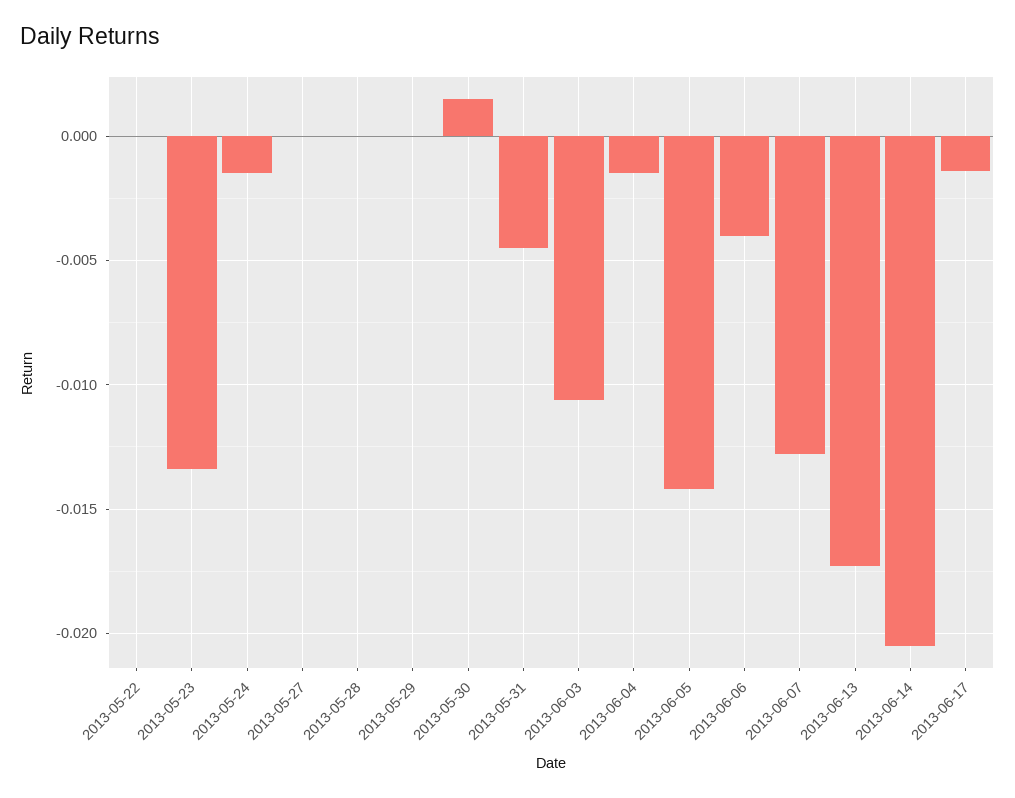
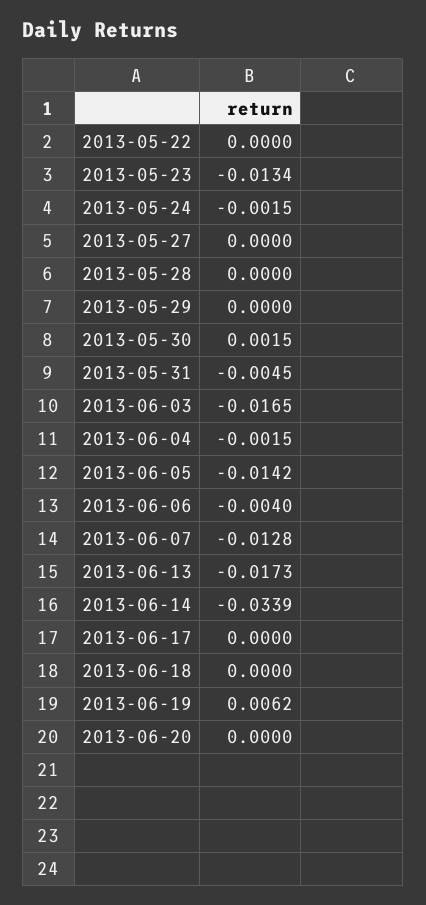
2013-06-03: -0.0105 -> -0.0165
2013-06-14: -0.0205 -> -0.0339
2013-06-17: -0.0015 -> 0
2013-06-18: none -> 0
2013-06-19: none -> 0.0062
2013-06-20: none -> 0

